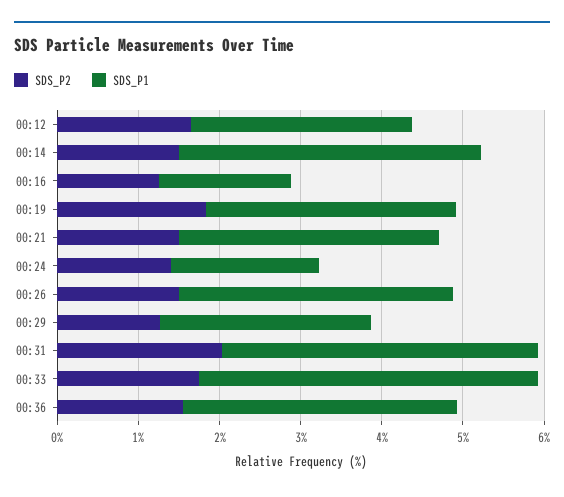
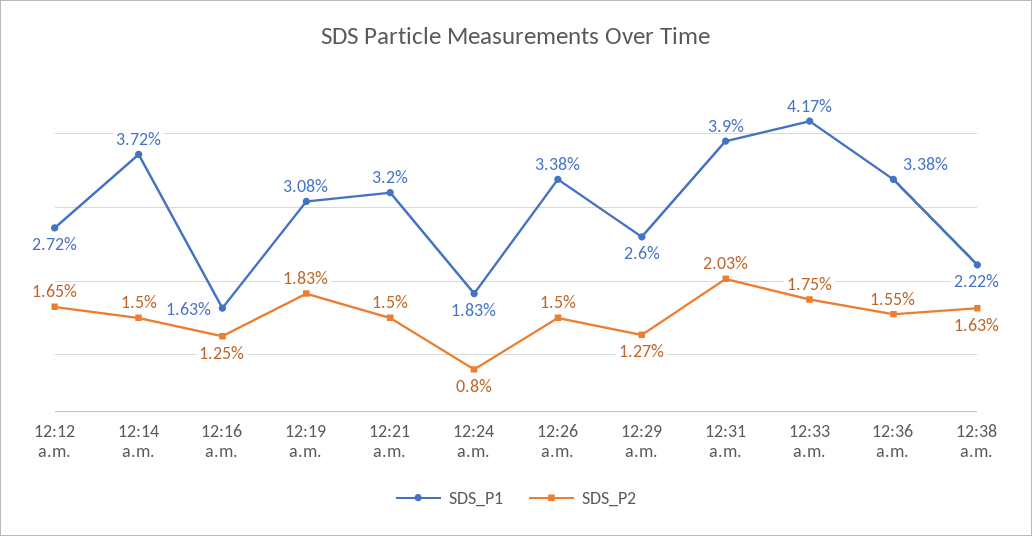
SDS_P2, 00:24: 1.4 -> 0.8
SDS_P1, 12:38 a.m.: none -> 2.22
SDS_P2, 12:38 a.m.: none -> 1.63

